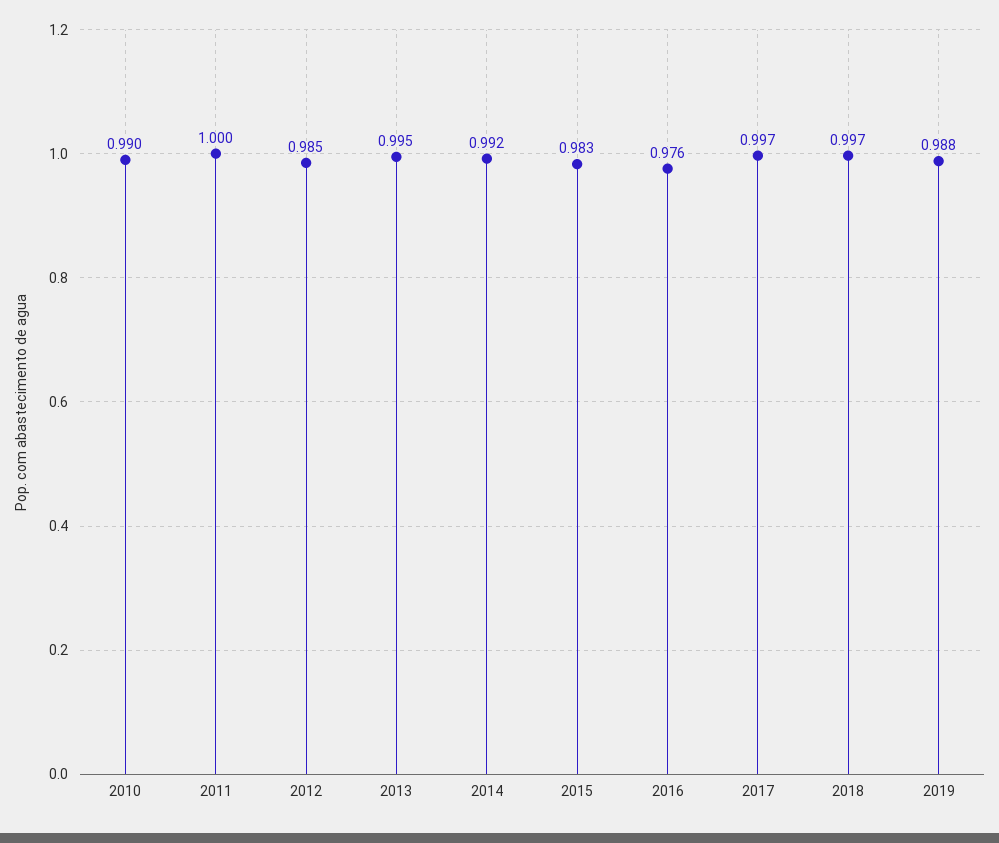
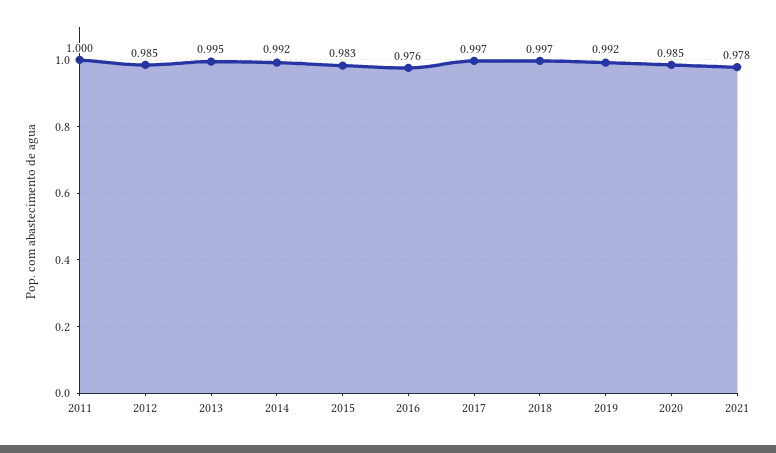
2010: 0.99 -> none
2019: 0.988 -> 0.992
2020: none -> 0.985
2021: none -> 0.978

